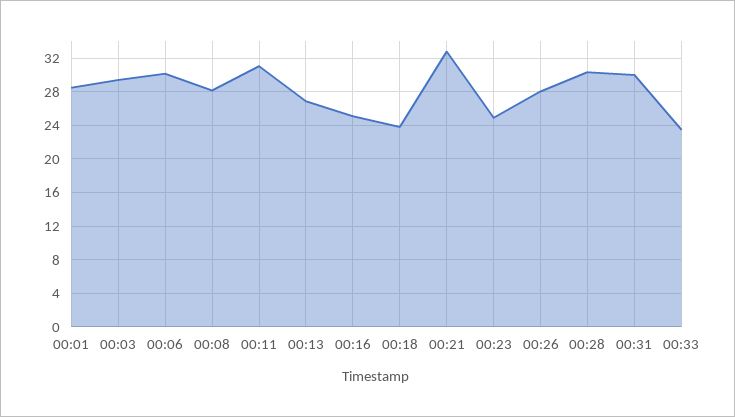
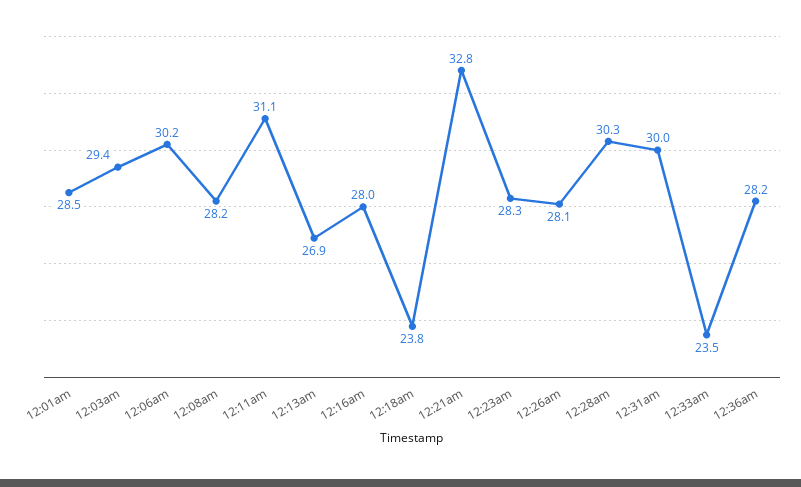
00:16: 25 -> 28
00:23: 25 -> 28.3
12:36am: none -> 28.2

